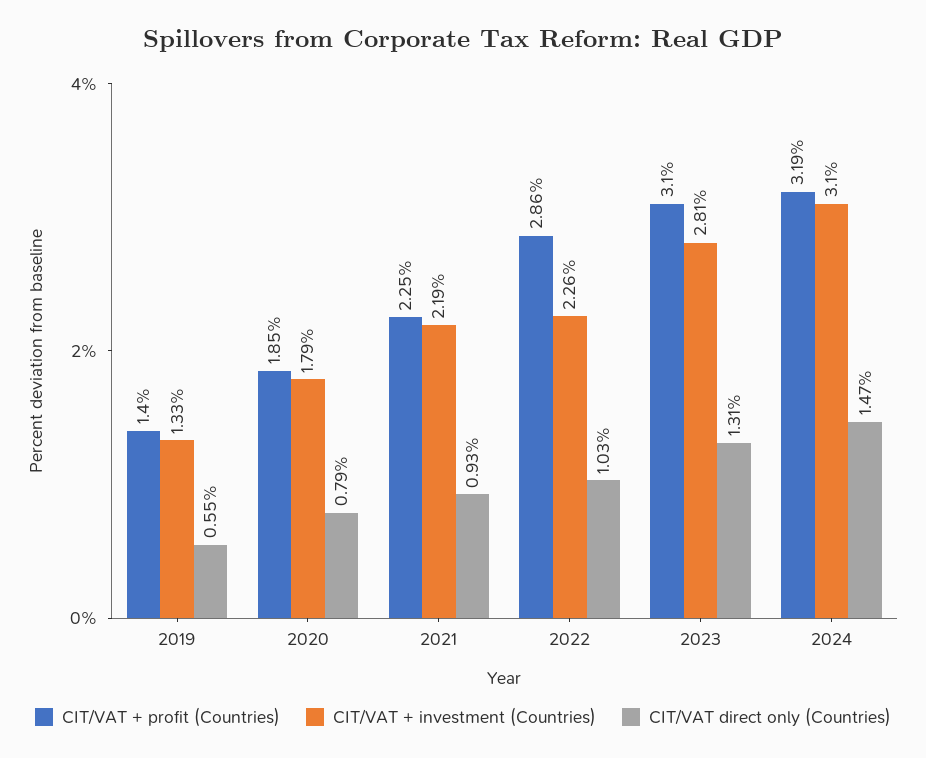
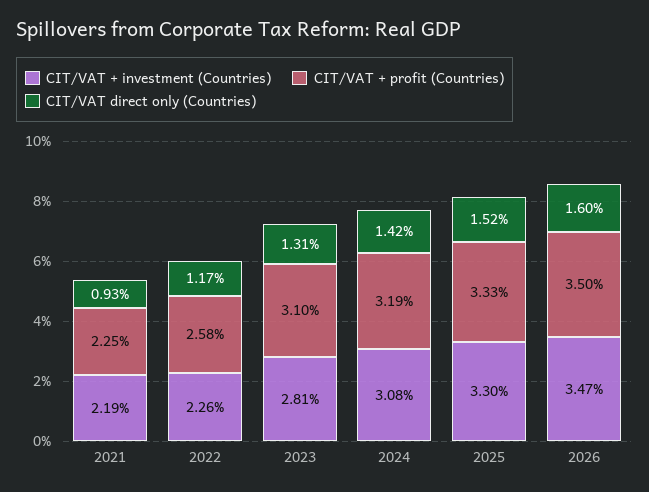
CIT/VAT + profit (Countries), 2019: 1.4 -> none
CIT/VAT + investment (Countries), 2019: 1.33 -> none
CIT/VAT direct only (Countries), 2019: 0.55 -> none
CIT/VAT + profit (Countries), 2020: 1.85 -> none
CIT/VAT + investment (Countries), 2020: 1.79 -> none
CIT/VAT direct only (Countries), 2020: 0.79 -> none
CIT/VAT + profit (Countries), 2022: 2.86 -> 2.58
CIT/VAT direct only (Countries), 2022: 1.03 -> 1.17
CIT/VAT + investment (Countries), 2024: 3.1 -> 3.08
CIT/VAT direct only (Countries), 2024: 1.47 -> 1.42
CIT/VAT + investment (Countries), 2025: none -> 3.3
CIT/VAT + profit (Countries), 2025: none -> 3.33
CIT/VAT direct only (Countries), 2025: none -> 1.52
CIT/VAT + investment (Countries), 2026: none -> 3.47
CIT/VAT + profit (Countries), 2026: none -> 3.5
CIT/VAT direct only (Countries), 2026: none -> 1.6

